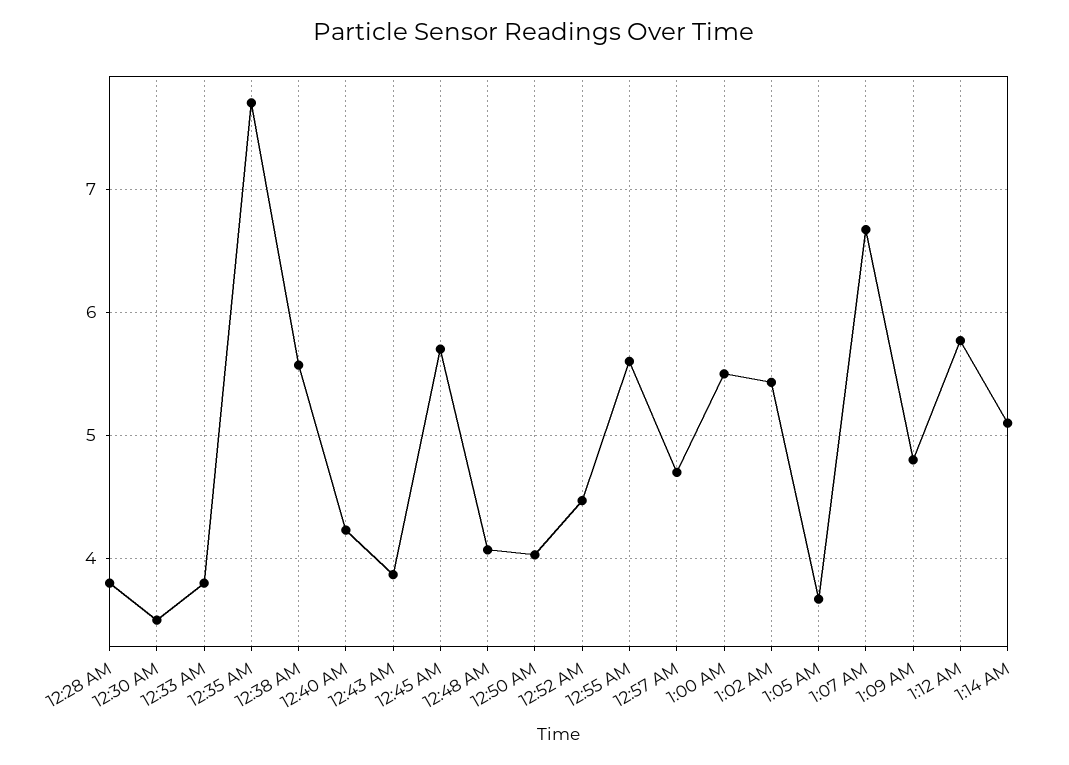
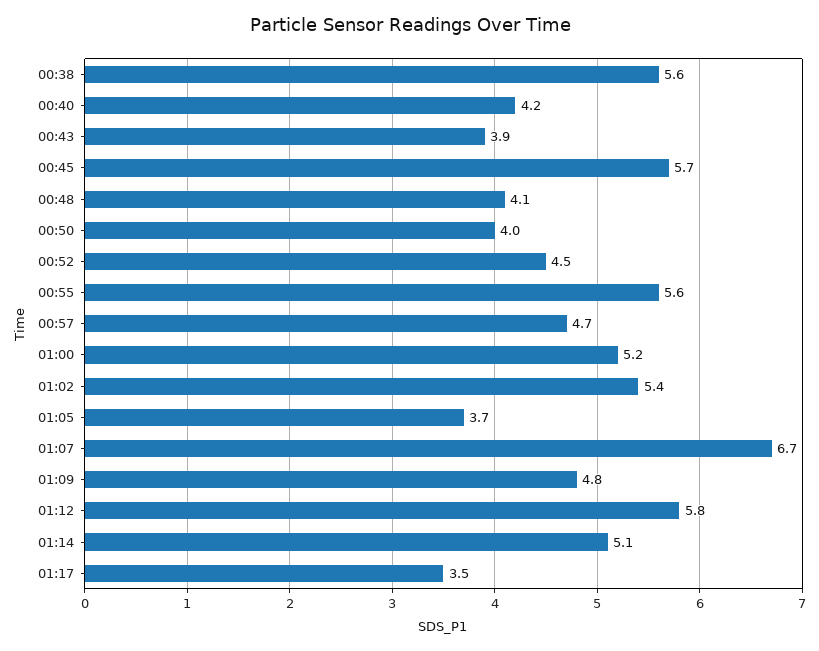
12:28 AM: 3.8 -> none
12:30 AM: 3.5 -> none
12:33 AM: 3.8 -> none
12:35 AM: 7.7 -> none
1:00 AM: 5.5 -> 5.2
01:17: none -> 3.5

